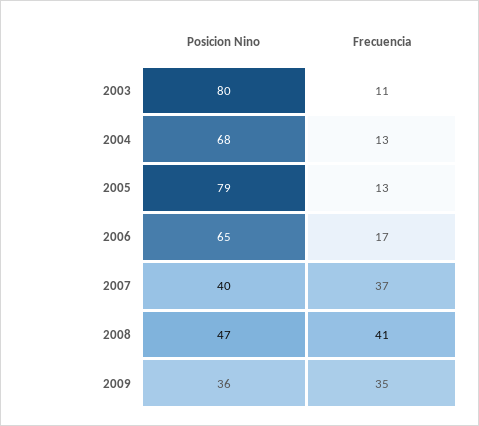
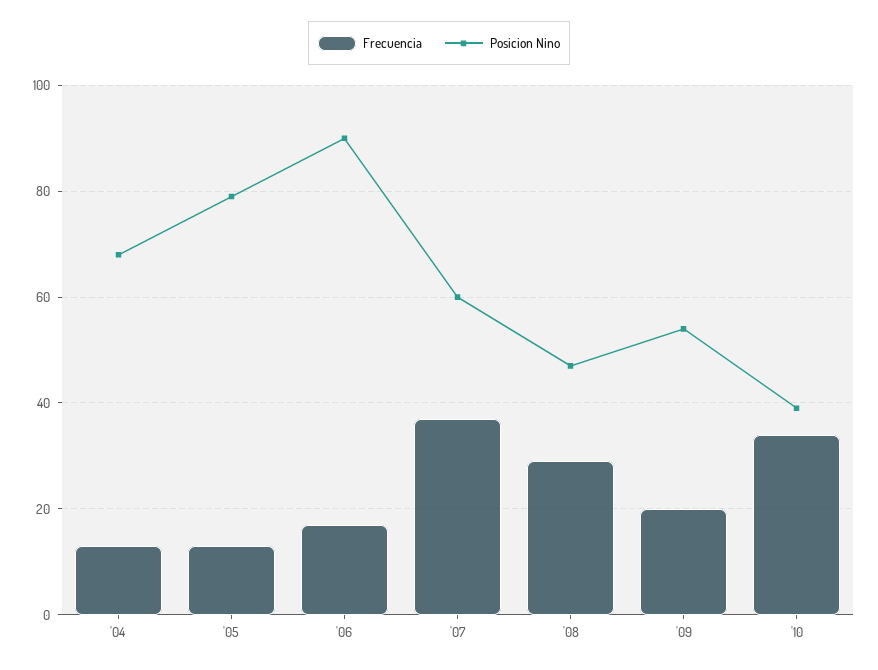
Posicion Nino, 2003: 80 -> none
Frecuencia, 2003: 11 -> none
Posicion Nino, 2006: 65 -> 90
Posicion Nino, 2007: 40 -> 60
Frecuencia, 2008: 41 -> 30
Posicion Nino, 2009: 36 -> 55
Frecuencia, 2009: 35 -> 20
Frecuencia, '10: none -> 35
Posicion Nino, '10: none -> 40

